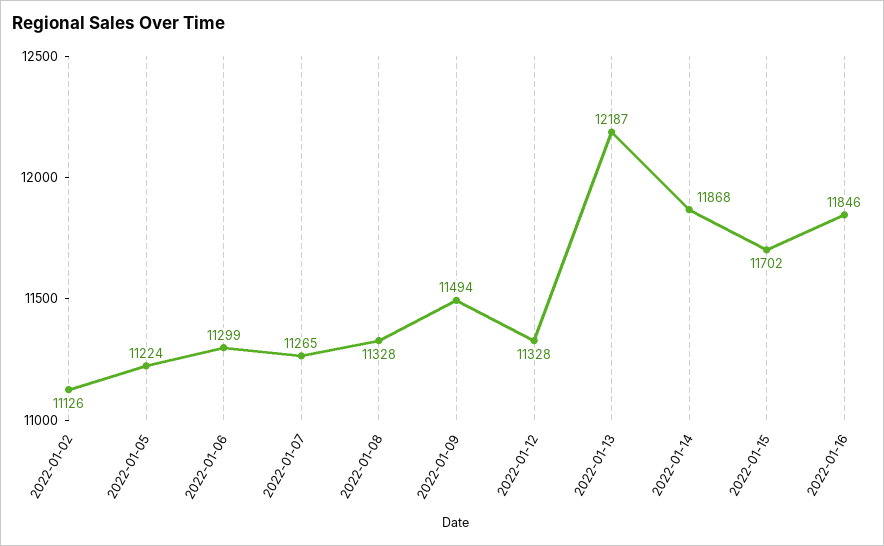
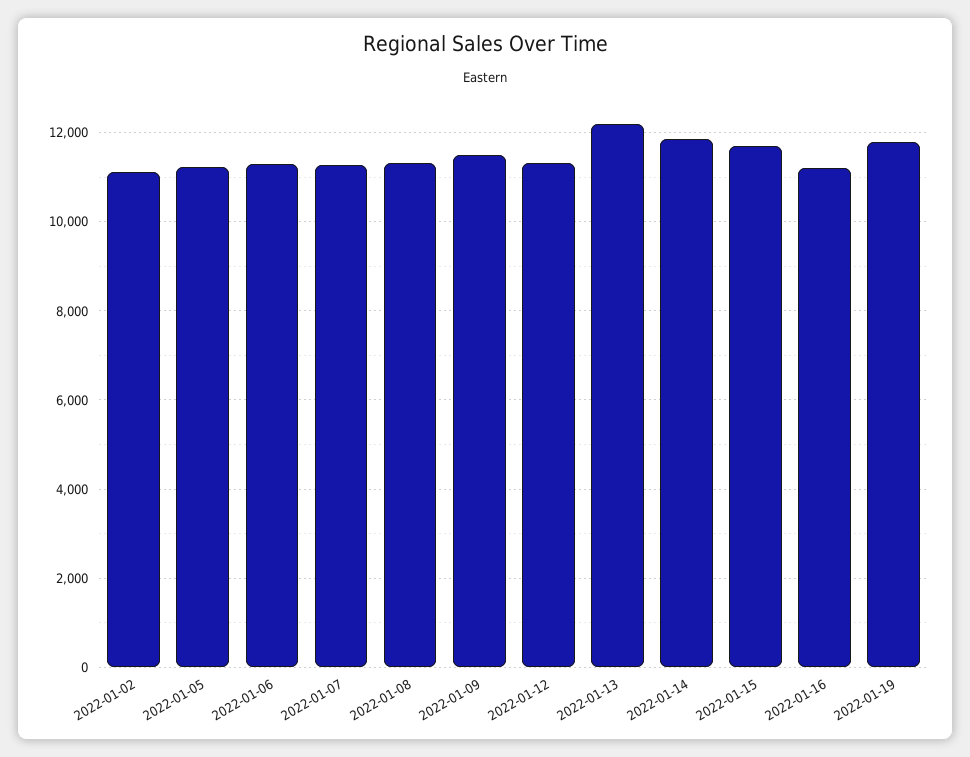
2022-01-16: 11846 -> 11200
2022-01-19: none -> 11800

